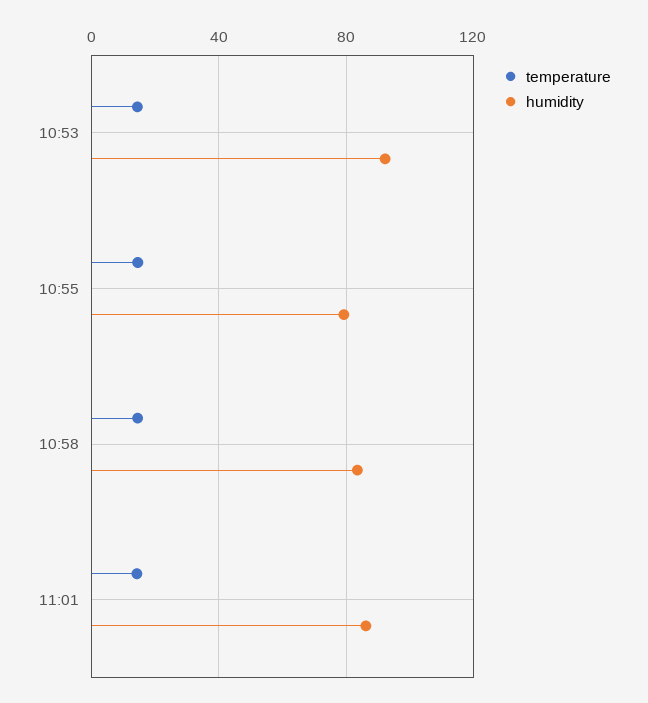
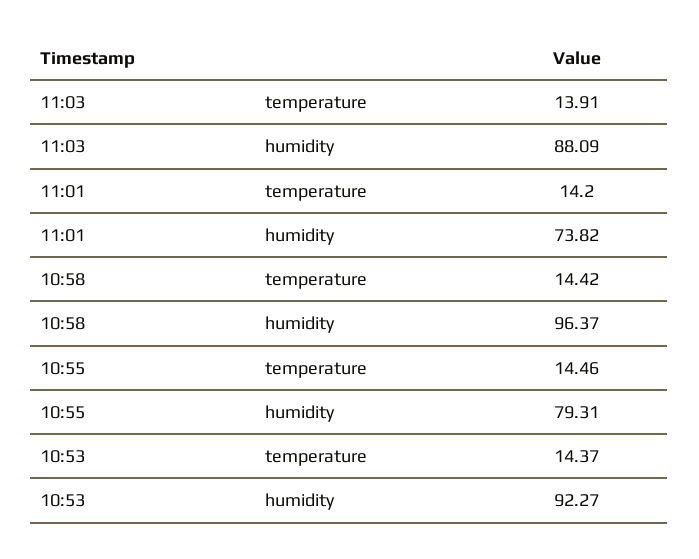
humidity, 10:58: 85 -> 96.37
humidity, 11:01: 85 -> 73.82
temperature, 11:03: none -> 13.91
humidity, 11:03: none -> 88.09

